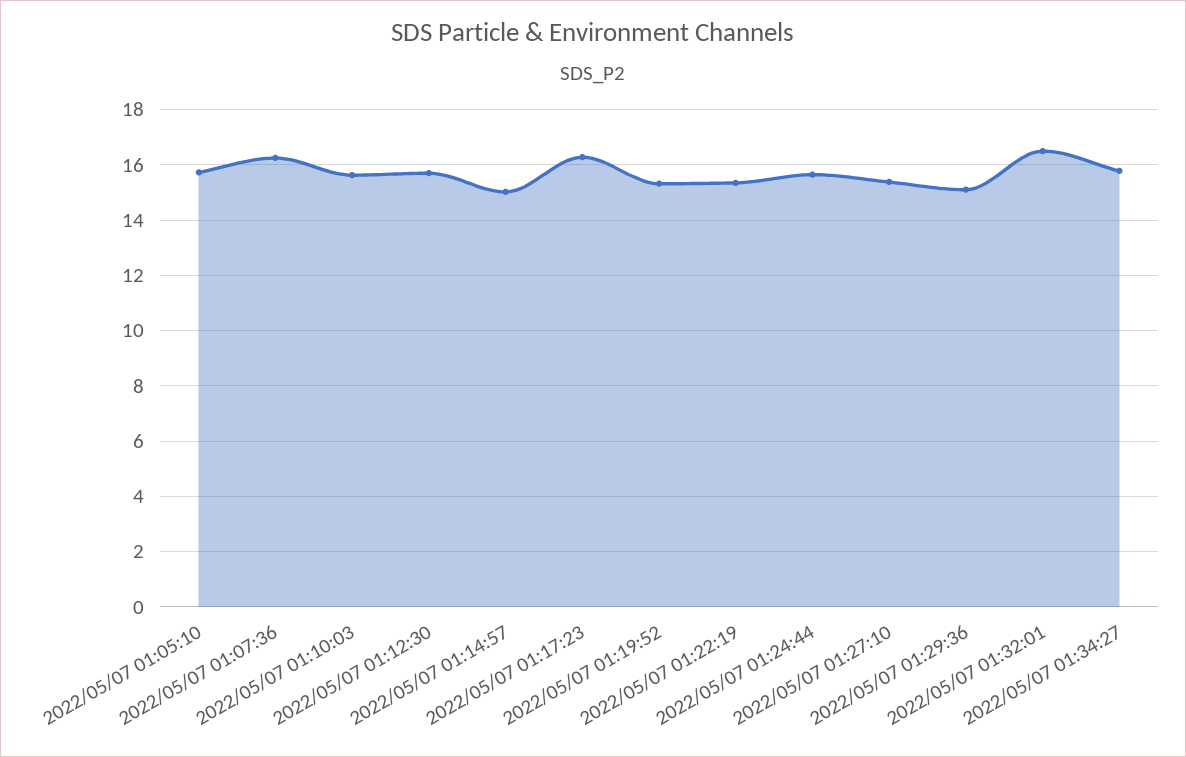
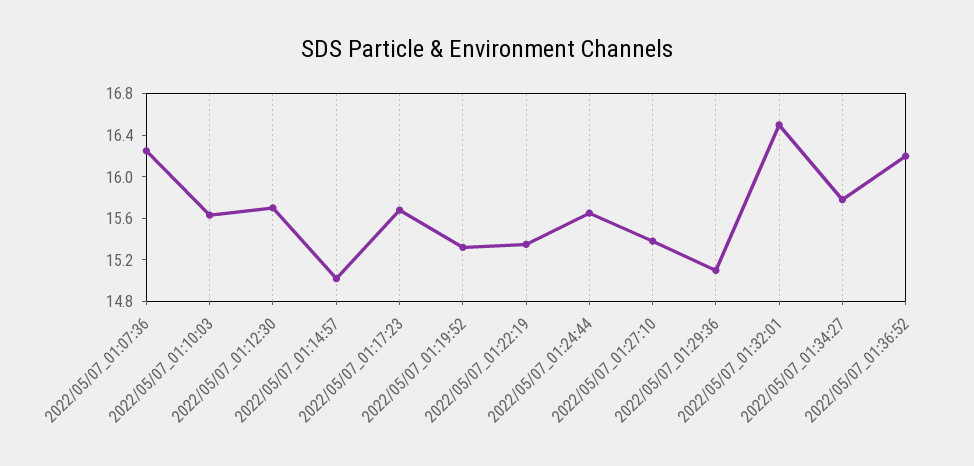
2022/05/07 01:05:10: 15.75 -> none
2022/05/07 01:17:23: 16.25 -> 15.7
2022/05/07_01:36:52: none -> 16.2

